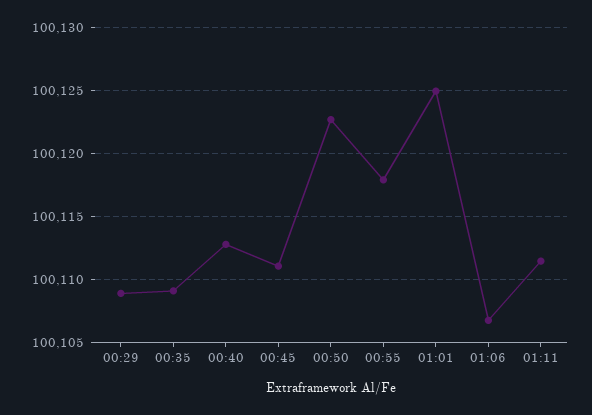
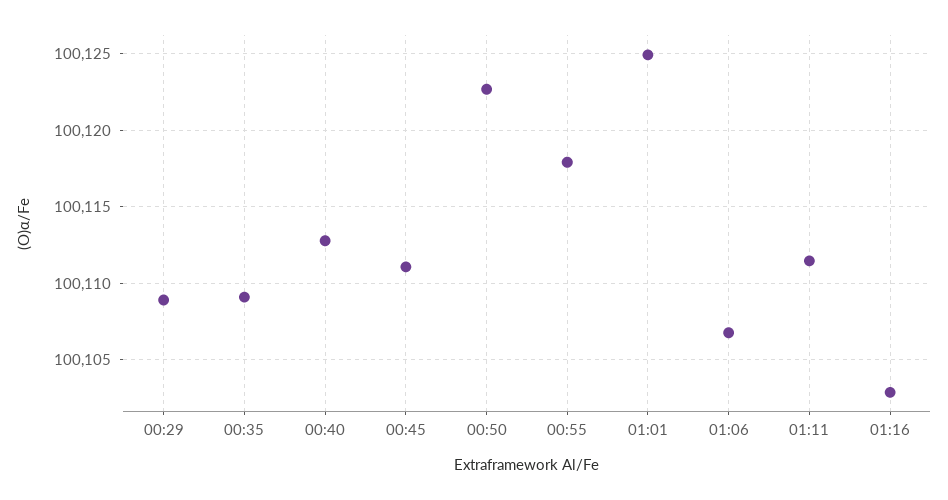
01:16: none -> 100103

